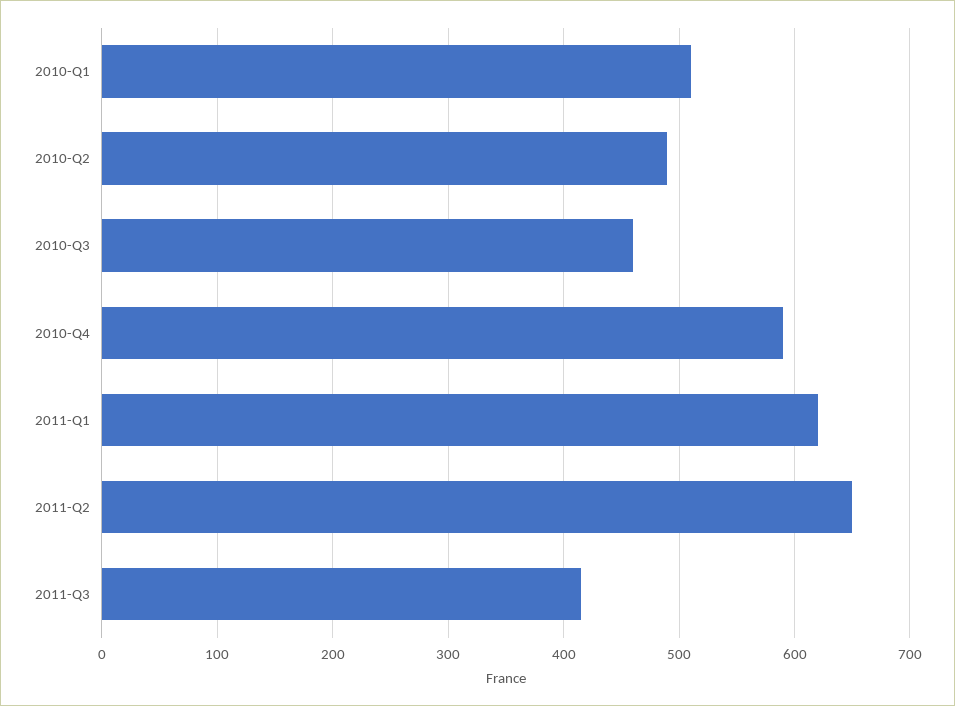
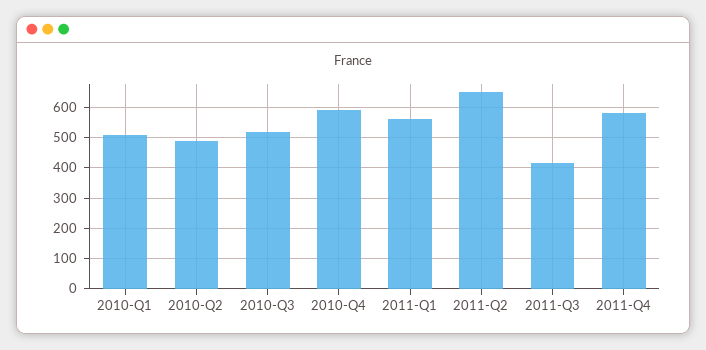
2010-Q3: 460 -> 520
2011-Q1: 620 -> 560
2011-Q4: none -> 580

